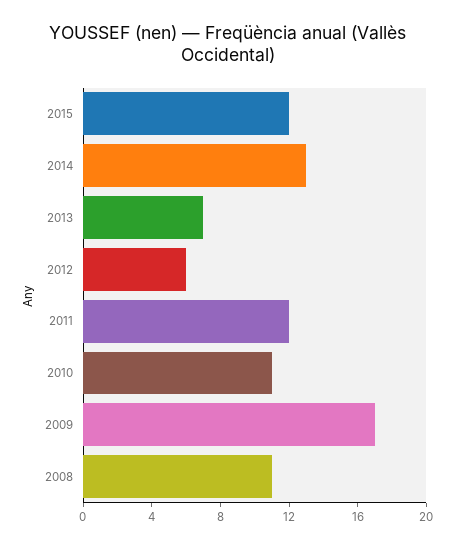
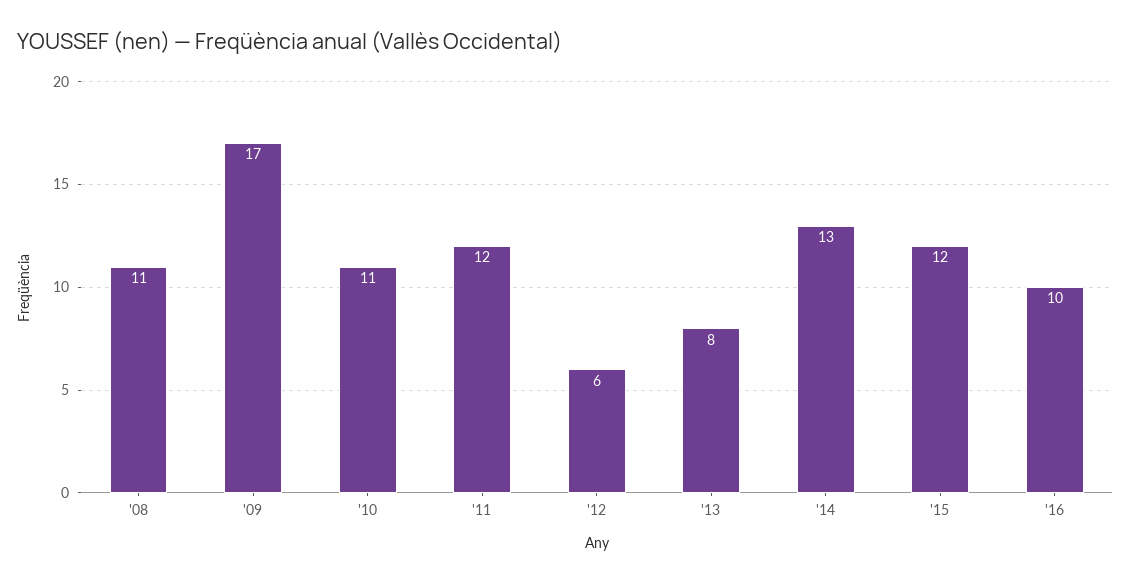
2013: 7 -> 8
'16: none -> 10

